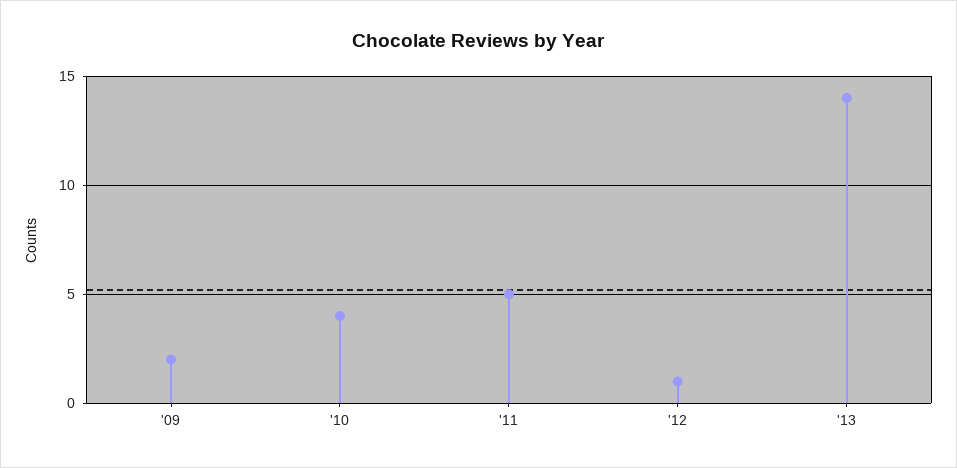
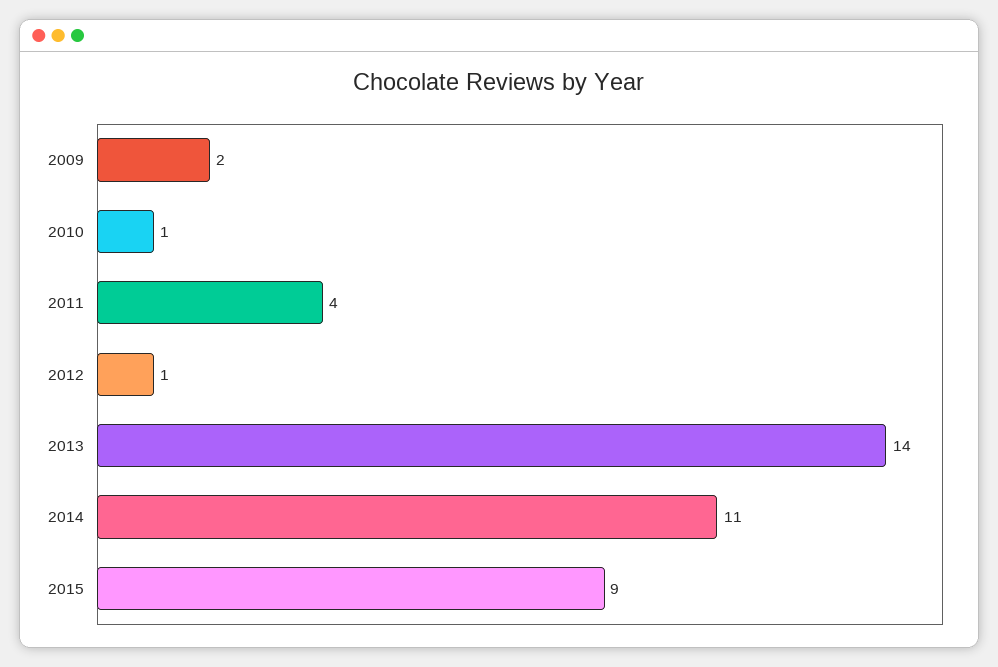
'10: 4 -> 1
'11: 5 -> 4
2014: none -> 11
2015: none -> 9

